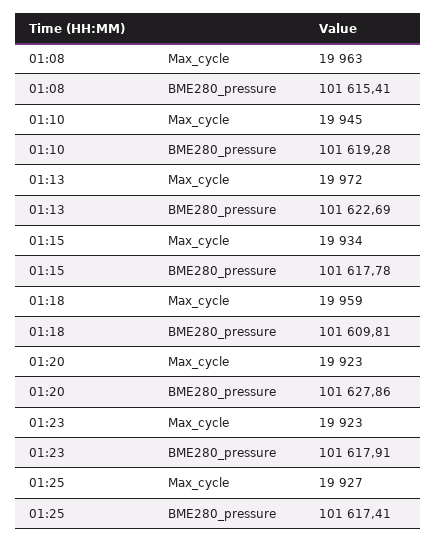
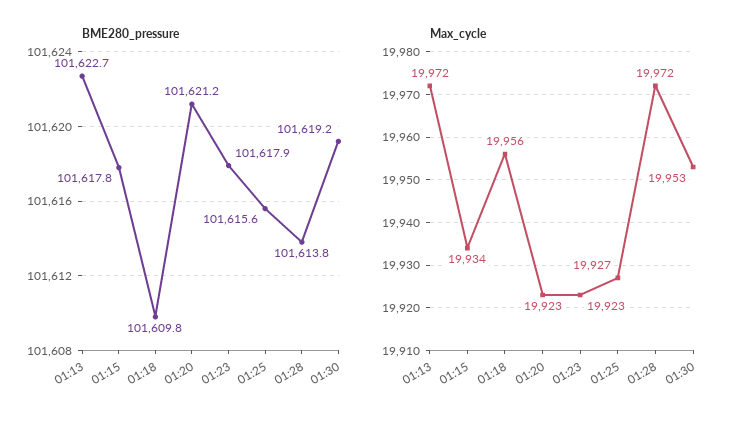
Max_cycle, 01:08: 19963 -> none
BME280_pressure, 01:08: 101615.41 -> none
Max_cycle, 01:10: 19945 -> none
BME280_pressure, 01:10: 101619.28 -> none
Max_cycle, 01:18: 19959 -> 19956
BME280_pressure, 01:20: 101627.86 -> 101621.2
BME280_pressure, 01:25: 101617.41 -> 101615.6
BME280_pressure, 01:28: none -> 101613.8
BME280_pressure, 01:30: none -> 101619.2
Max_cycle, 01:28: none -> 19972
Max_cycle, 01:30: none -> 19953

